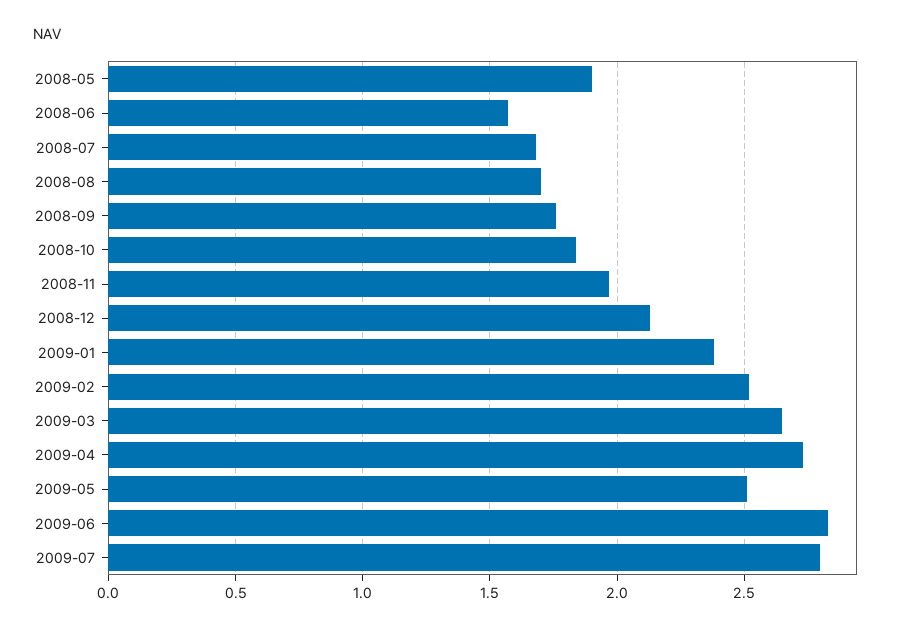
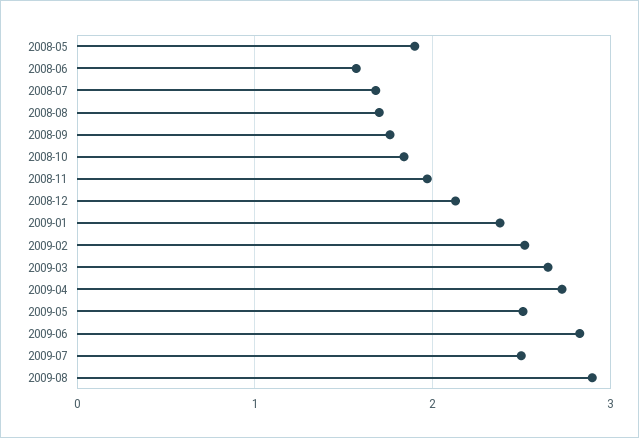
2009-07: 2.8 -> 2.5
2009-08: none -> 2.9

